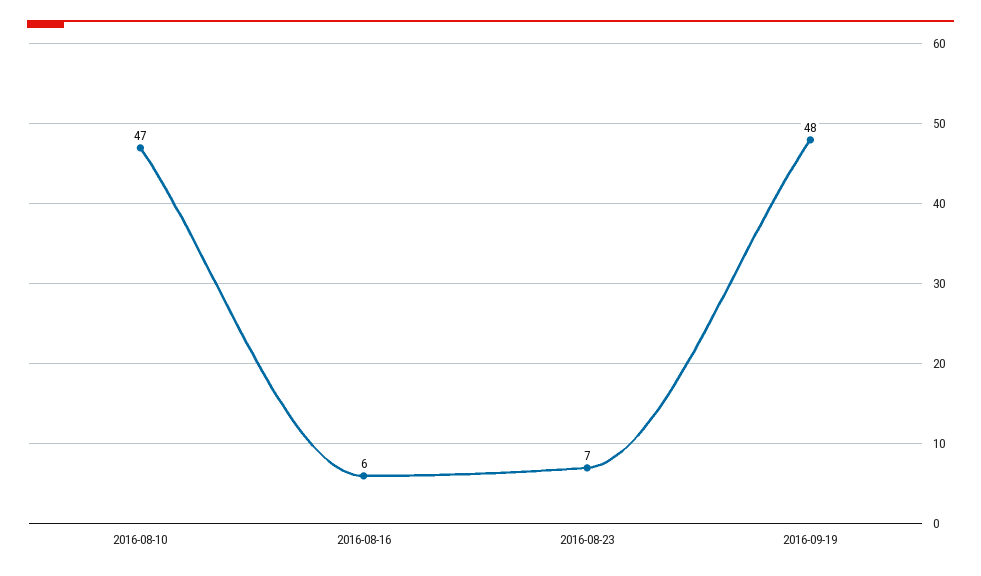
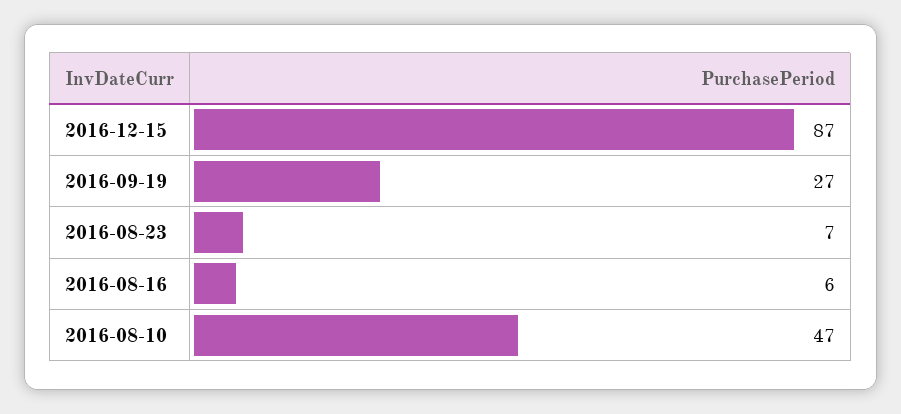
2016-09-19: 48 -> 27
2016-12-15: none -> 87

